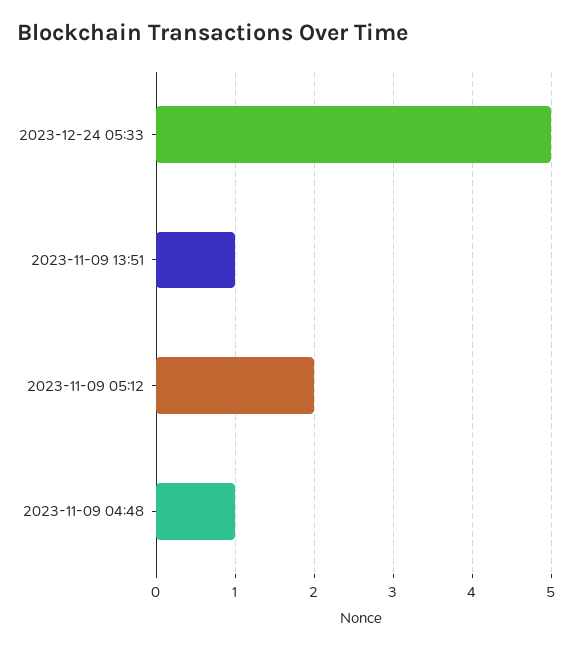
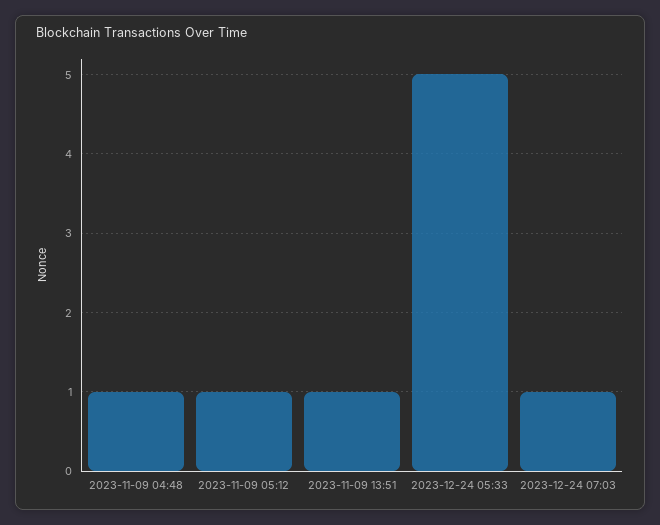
2023-11-09 05:12: 2 -> 1
2023-12-24 07:03: none -> 1

